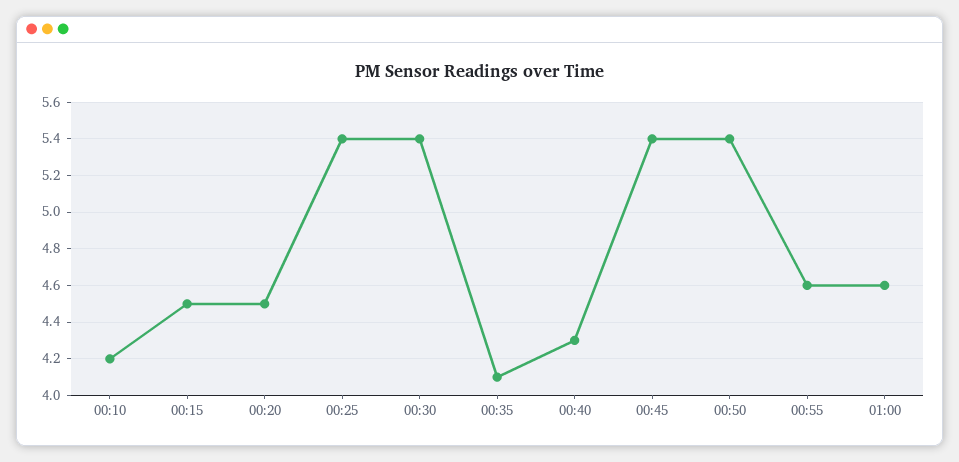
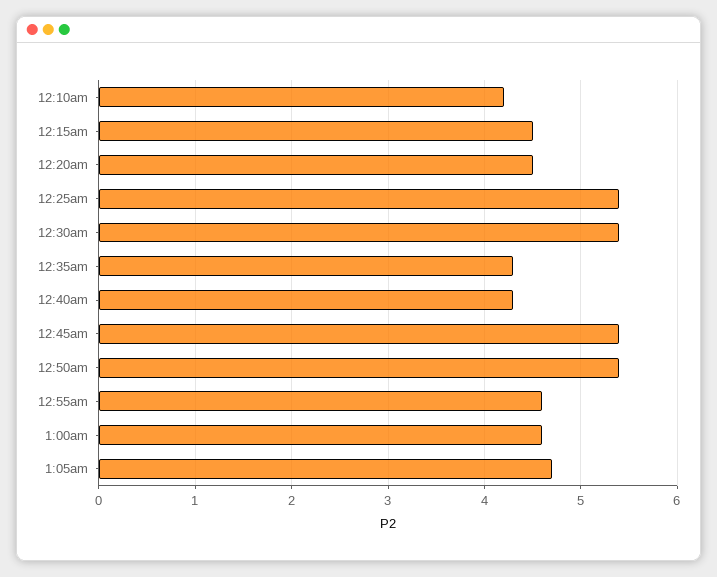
00:35: 4.1 -> 4.3
1:05am: none -> 4.7

